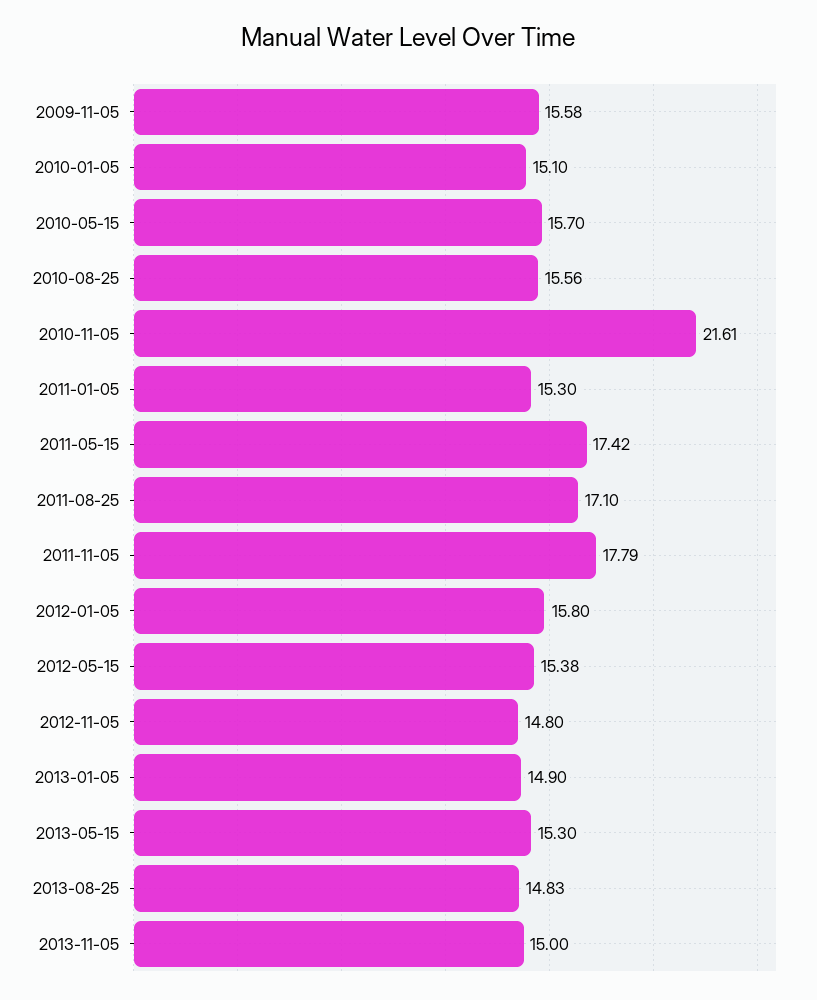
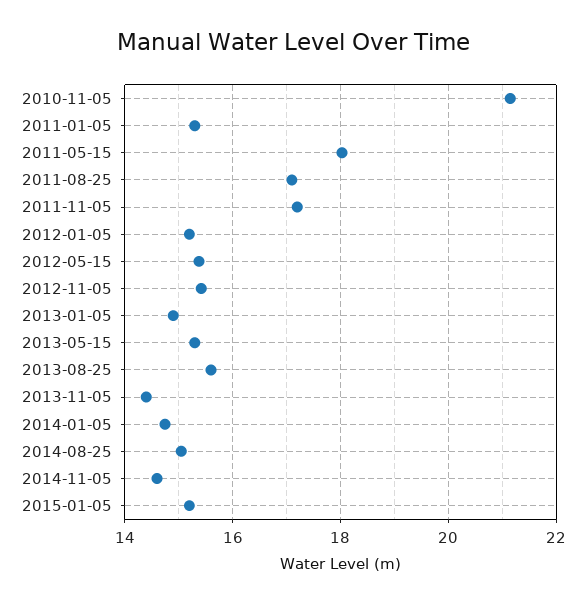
2009-11-05: 15.58 -> none
2010-01-05: 15.1 -> none
2010-05-15: 15.7 -> none
2010-08-25: 15.56 -> none
2010-11-05: 21.61 -> 21.2
2011-05-15: 17.42 -> 18
2011-11-05: 17.79 -> 17.2
2012-01-05: 15.8 -> 15.2
2012-11-05: 14.8 -> 15.4
2013-08-25: 14.83 -> 15.6
2013-11-05: 15 -> 14.4
2014-01-05: none -> 14.8
2014-08-25: none -> 15
2014-11-05: none -> 14.6
2015-01-05: none -> 15.2

